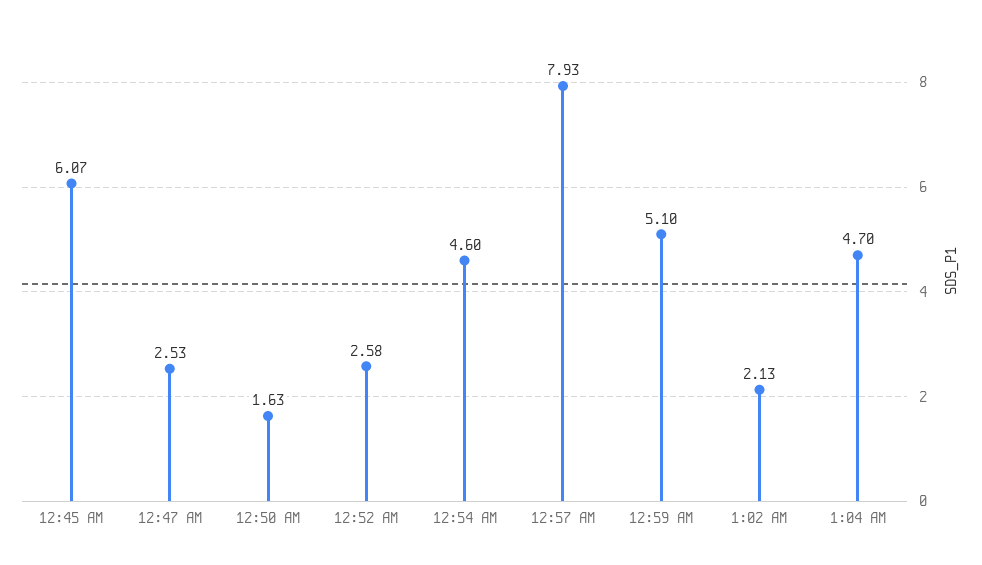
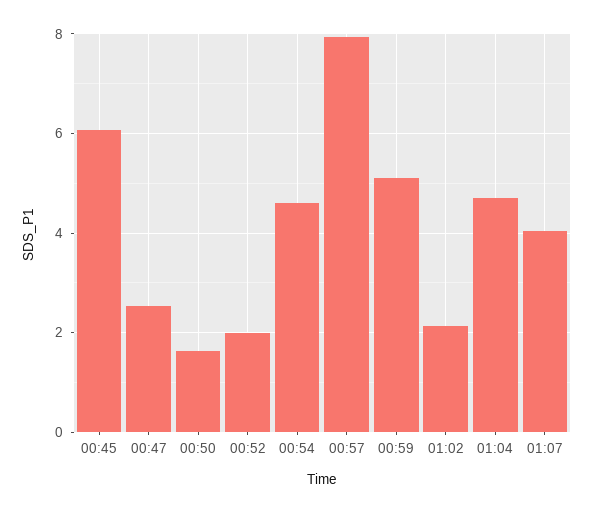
12:52 AM: 2.58 -> 2
01:07: none -> 4

